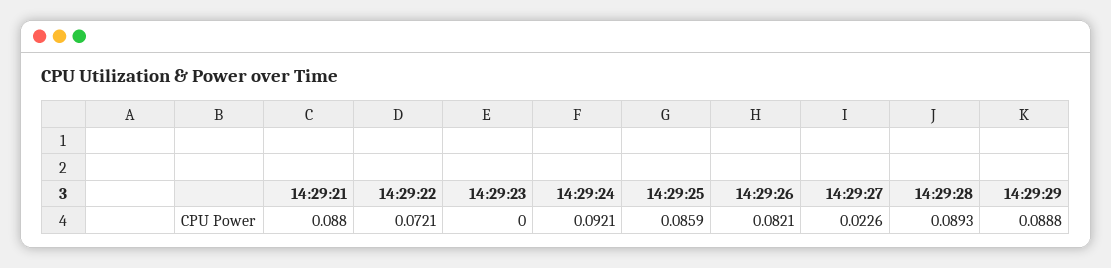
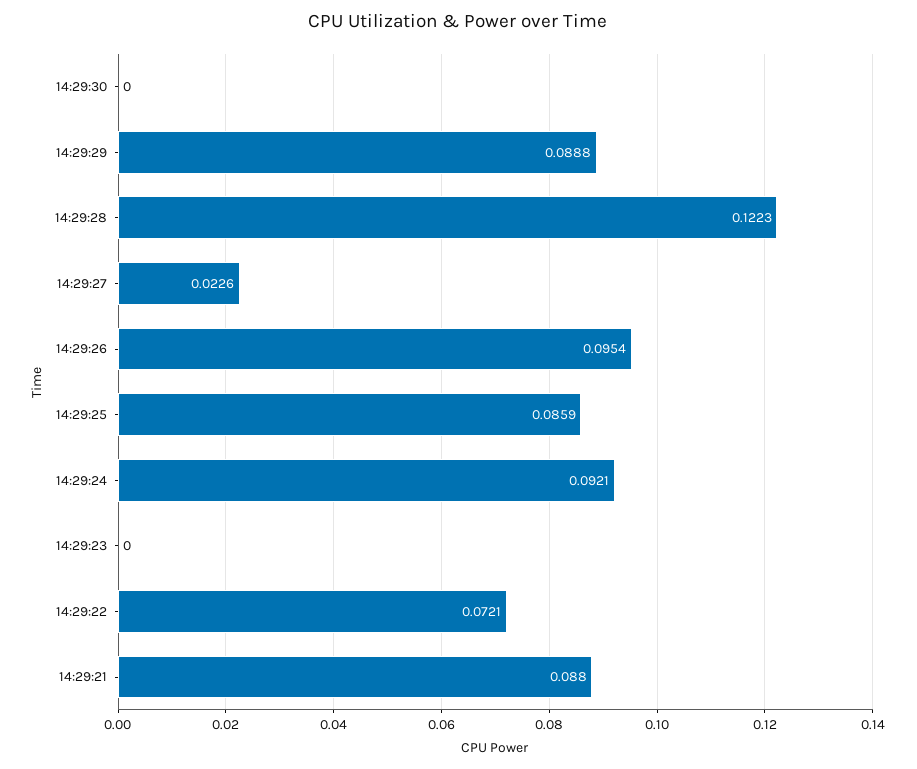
14:29:26: 0.0821 -> 0.0954
14:29:28: 0.0893 -> 0.1223
14:29:30: none -> 0

